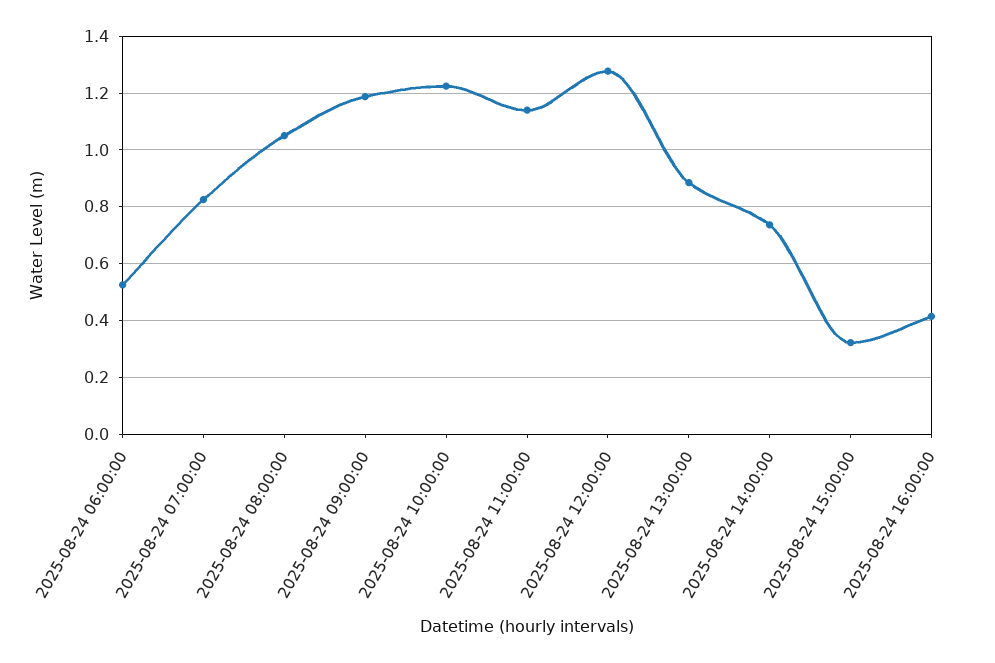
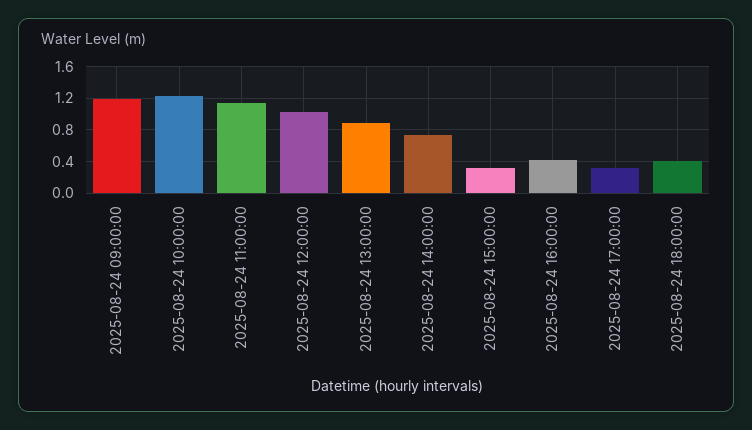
2025-08-24 06:00:00: 0.525 -> none
2025-08-24 07:00:00: 0.825 -> none
2025-08-24 08:00:00: 1.05 -> none
2025-08-24 12:00:00: 1.275 -> 1
2025-08-24 17:00:00: none -> 0.3
2025-08-24 18:00:00: none -> 0.4

